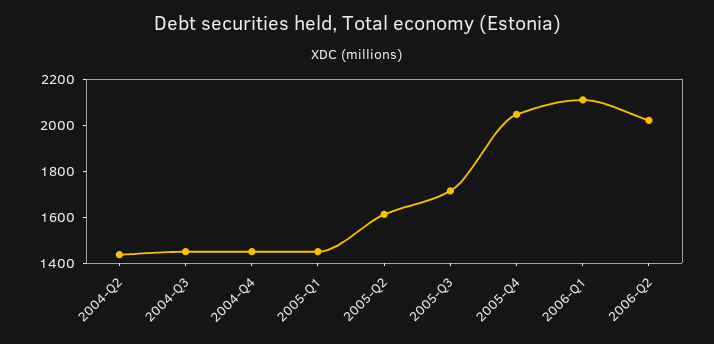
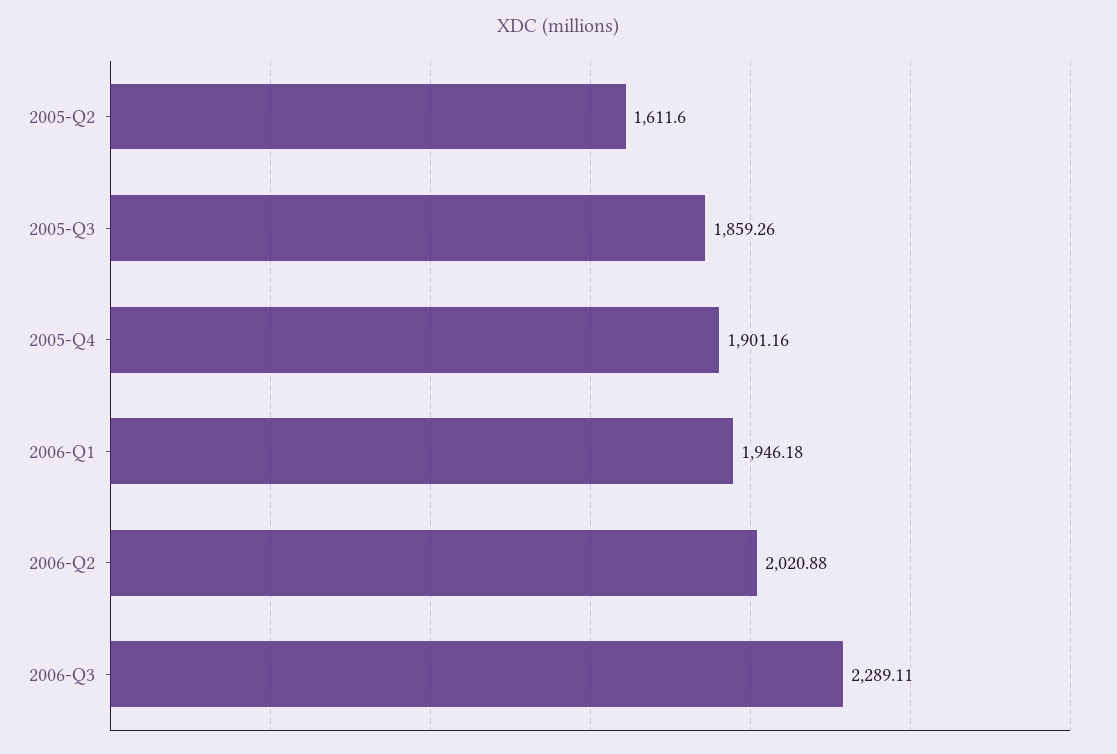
2004-Q2: 1450 -> none
2004-Q3: 1450 -> none
2004-Q4: 1450 -> none
2005-Q1: 1450 -> none
2005-Q3: 1700 -> 1859.26
2005-Q4: 2050 -> 1901.16
2006-Q1: 2100 -> 1946.18
2006-Q3: none -> 2289.11

